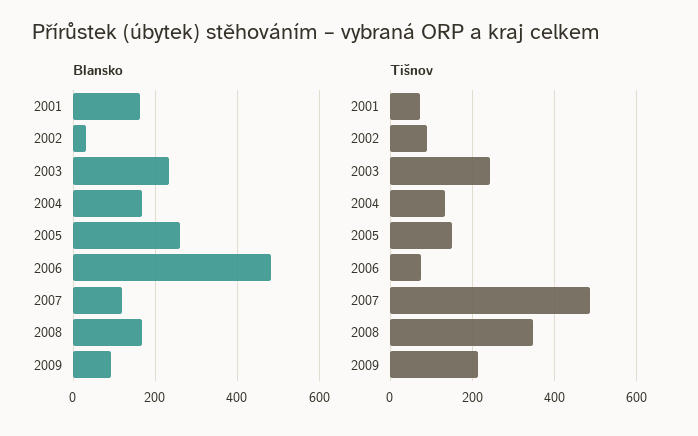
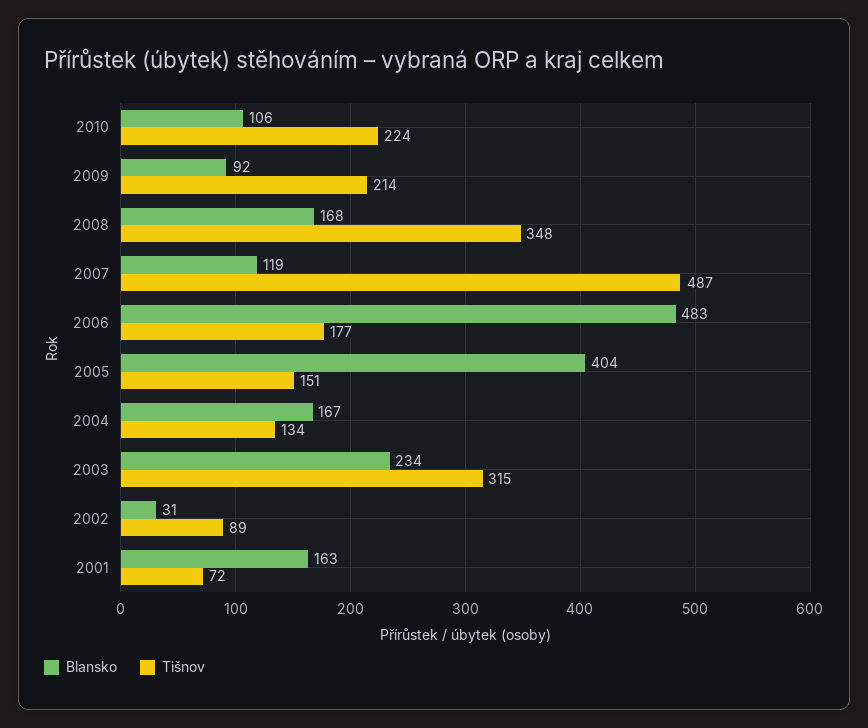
Blansko, 2005: 260 -> 404
Tišnov, 2003: 240 -> 315
Tišnov, 2006: 80 -> 177
Blansko, 2010: none -> 106
Tišnov, 2010: none -> 224

